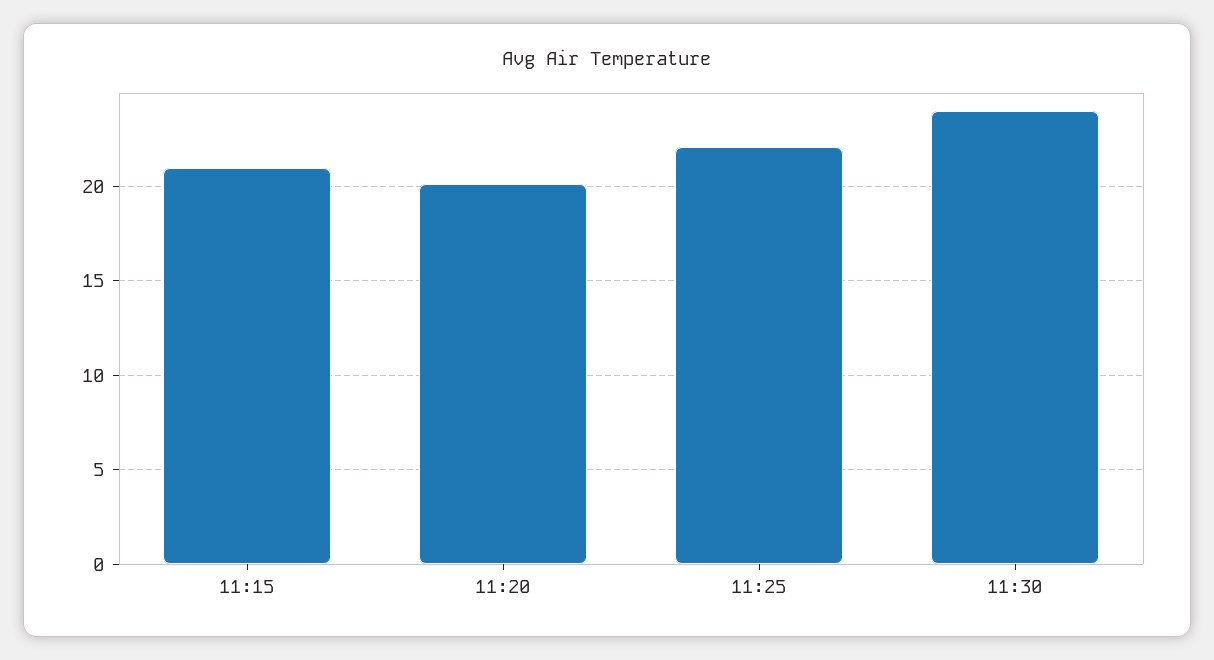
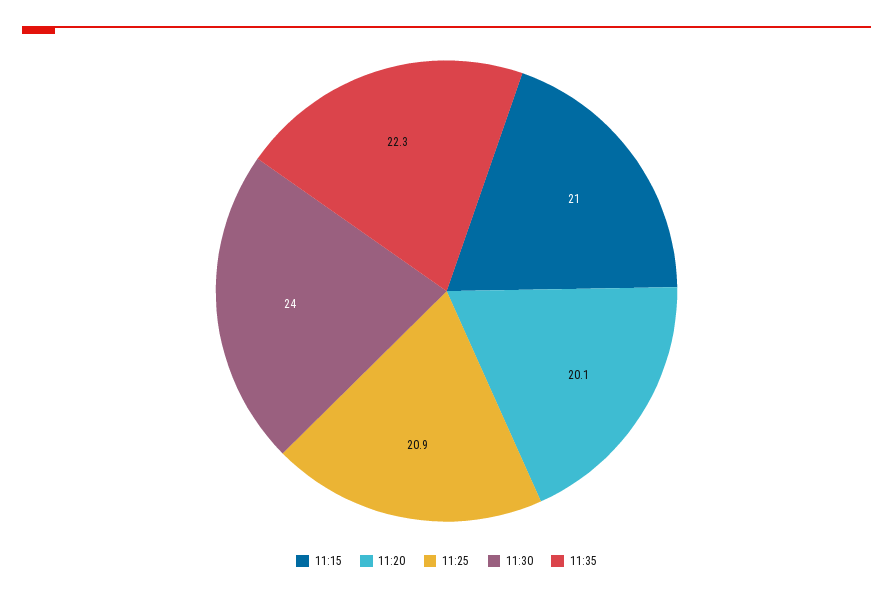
11:25: 22 -> 20.9
11:35: none -> 22.3

